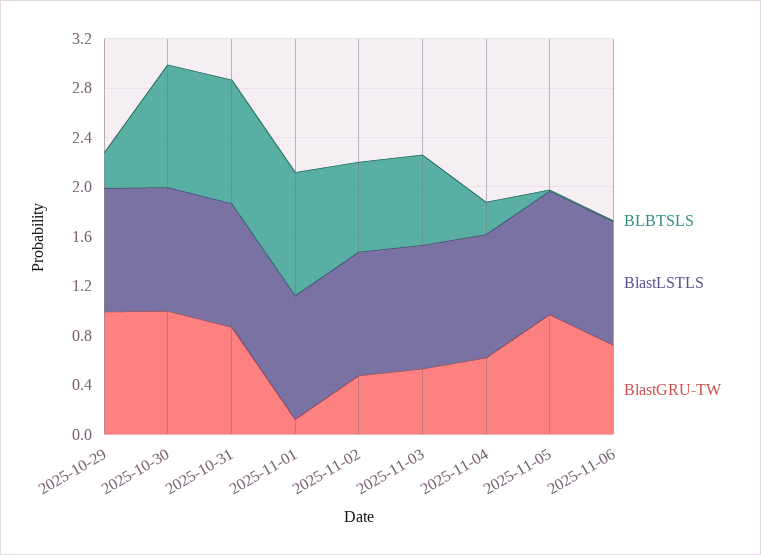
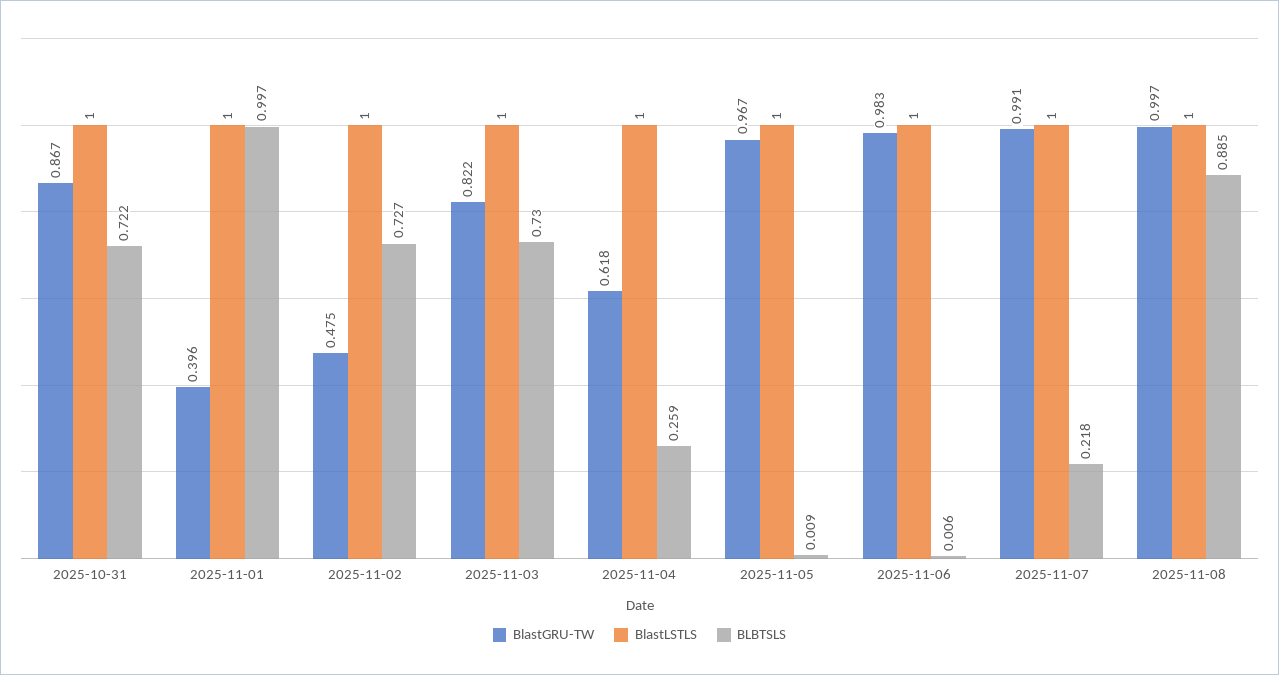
BLBTSLS, 2025-10-29: 0.3 -> none
BlastLSTLS, 2025-10-29: 1 -> none
BlastGRU-TW, 2025-10-29: 1 -> none
BLBTSLS, 2025-10-30: 1 -> none
BlastLSTLS, 2025-10-30: 1 -> none
BlastGRU-TW, 2025-10-30: 1 -> none
BLBTSLS, 2025-10-31: 1 -> 0.722
BlastGRU-TW, 2025-11-01: 0.1 -> 0.396
BlastGRU-TW, 2025-11-03: 0.5 -> 0.822
BlastGRU-TW, 2025-11-06: 0.7 -> 0.983
BlastGRU-TW, 2025-11-07: none -> 0.991
BlastLSTLS, 2025-11-07: none -> 1
BLBTSLS, 2025-11-07: none -> 0.218
BlastGRU-TW, 2025-11-08: none -> 0.997
BlastLSTLS, 2025-11-08: none -> 1
BLBTSLS, 2025-11-08: none -> 0.885

